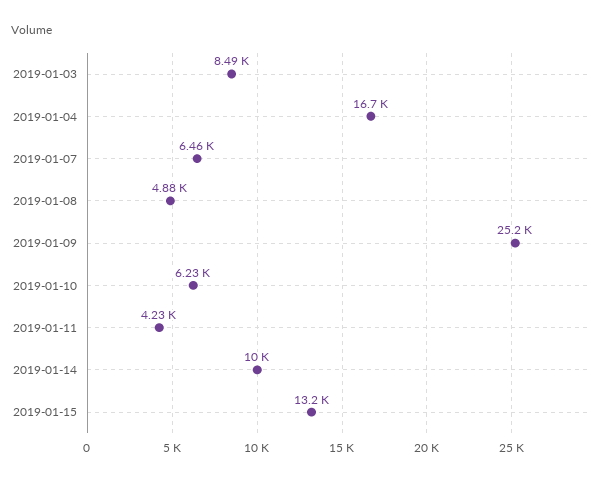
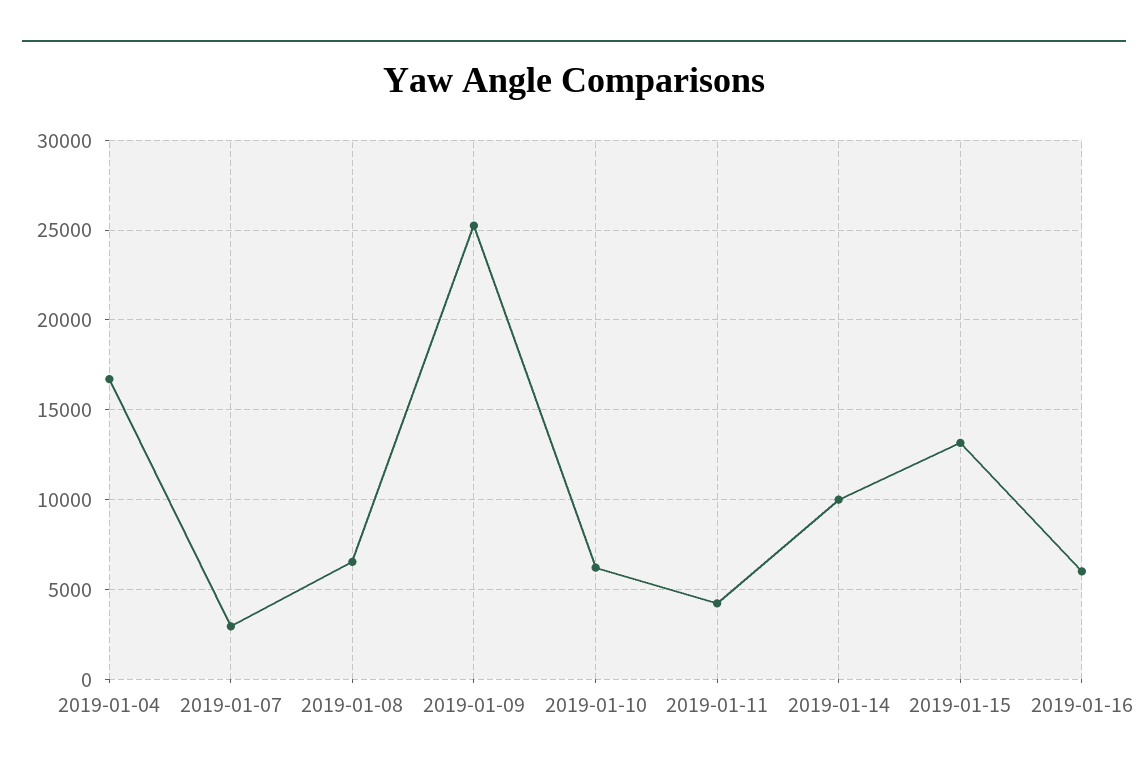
2019-01-03: 8490 -> none
2019-01-07: 6460 -> 3000
2019-01-08: 4880 -> 6500
2019-01-16: none -> 6000

